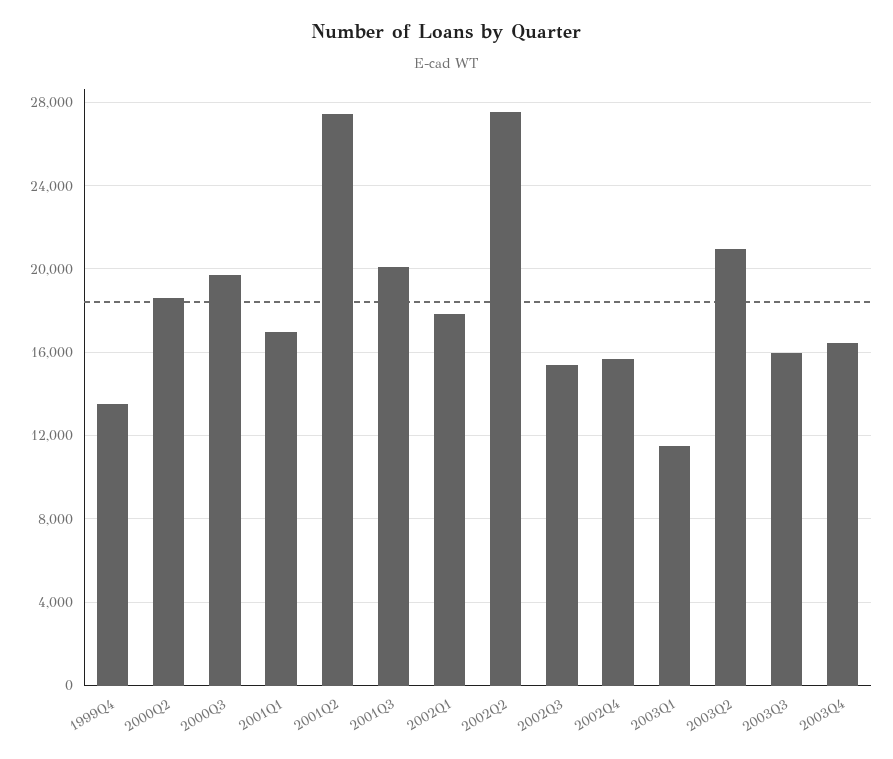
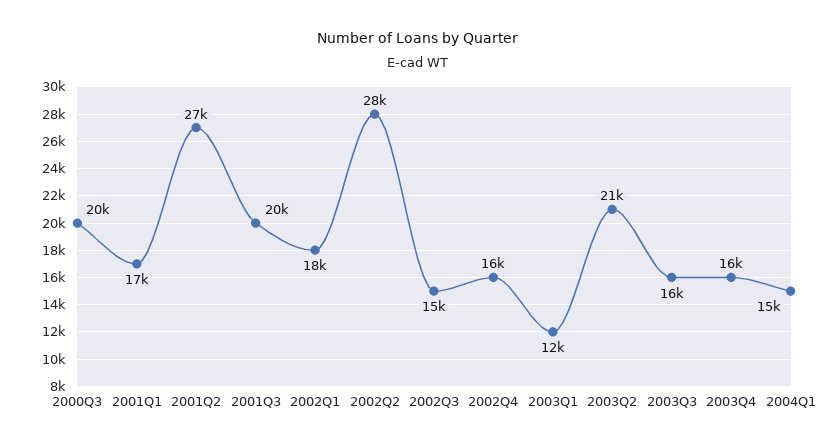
1999Q4: 13500 -> none
2000Q2: 18500 -> none
2004Q1: none -> 15000

